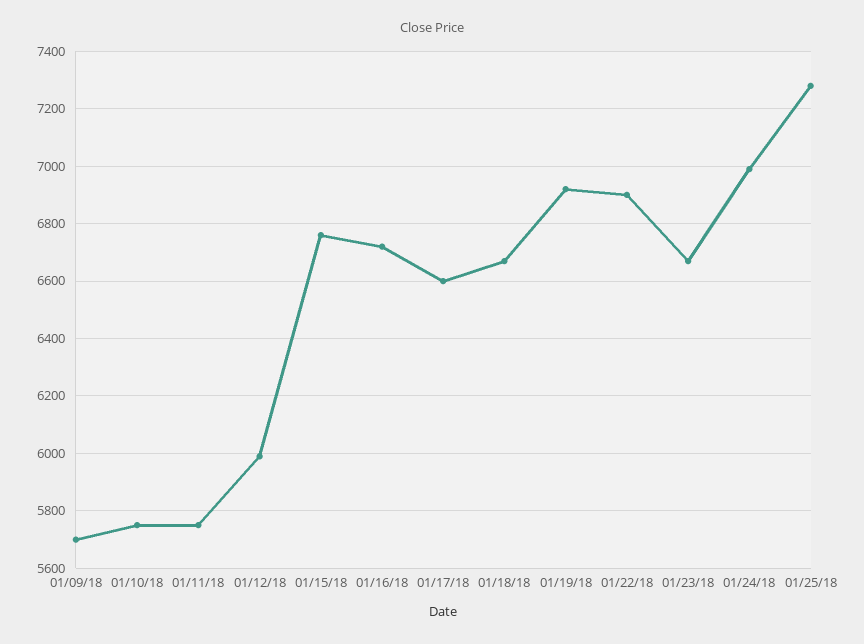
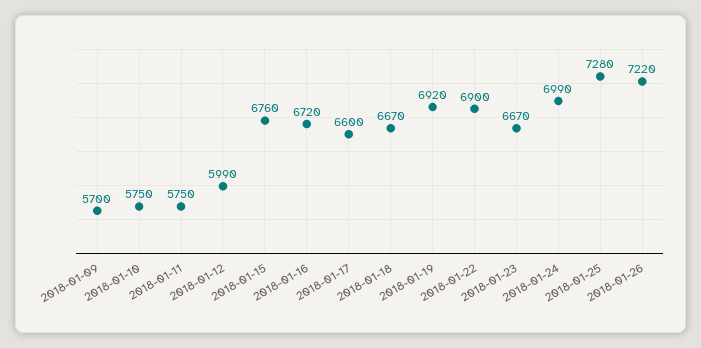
2018-01-26: none -> 7220

